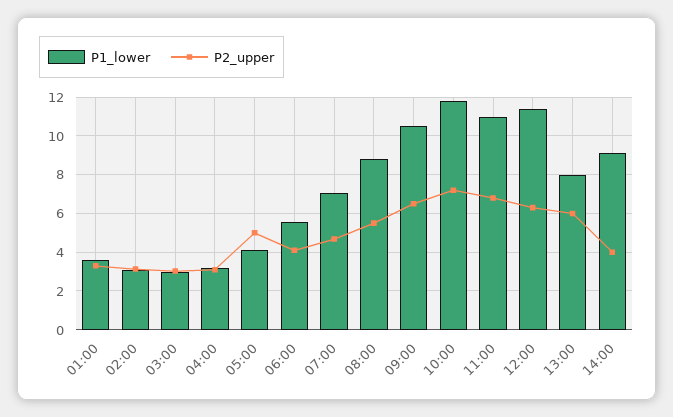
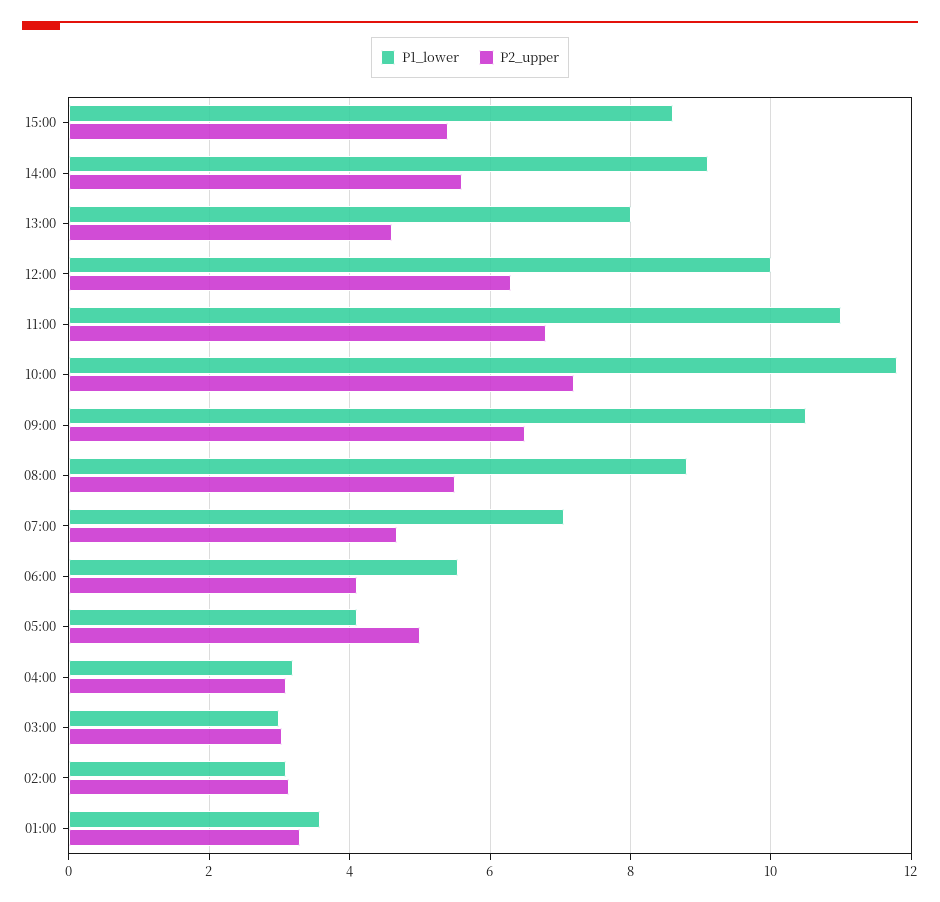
P1_lower, 12:00: 11.5 -> 10
P2_upper, 13:00: 6 -> 4.6
P2_upper, 14:00: 4 -> 5.6
P1_lower, 15:00: none -> 8.6
P2_upper, 15:00: none -> 5.4

